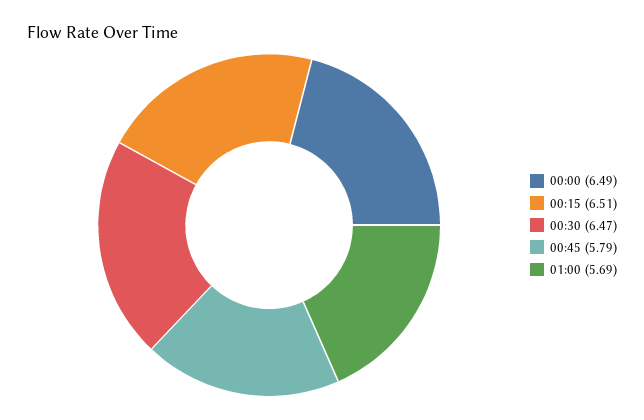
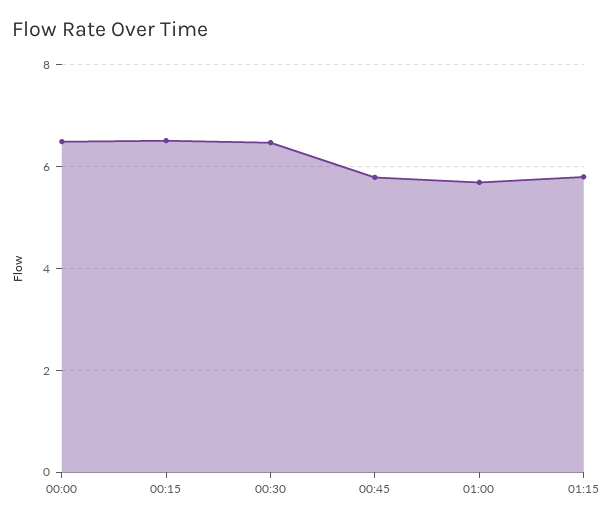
01:15: none -> 5.8

